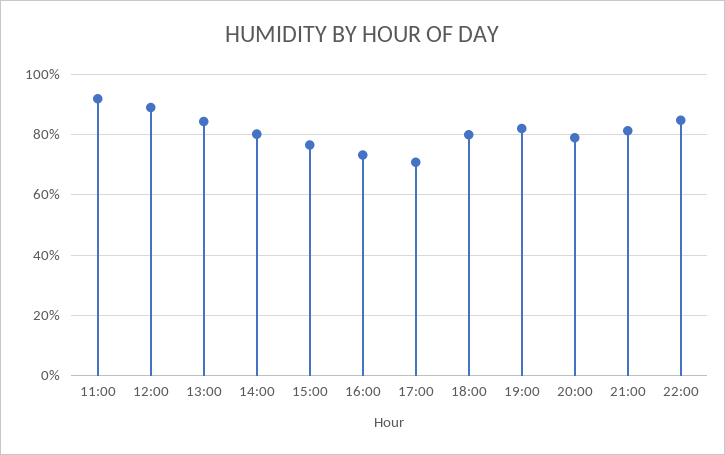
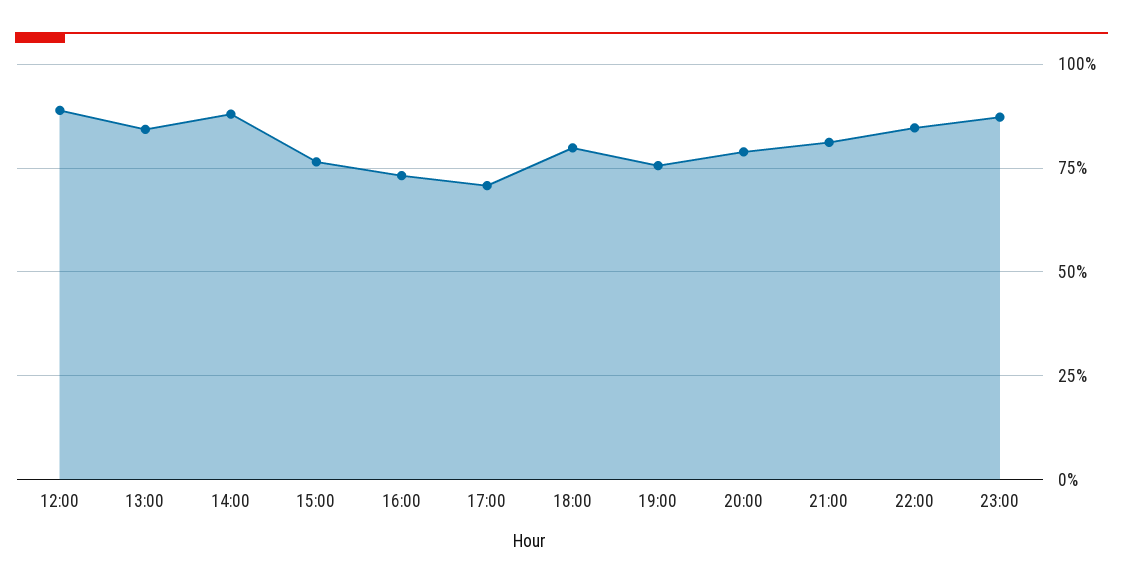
11:00: 92 -> none
14:00: 80 -> 87.5
19:00: 82 -> 75
23:00: none -> 87.5

